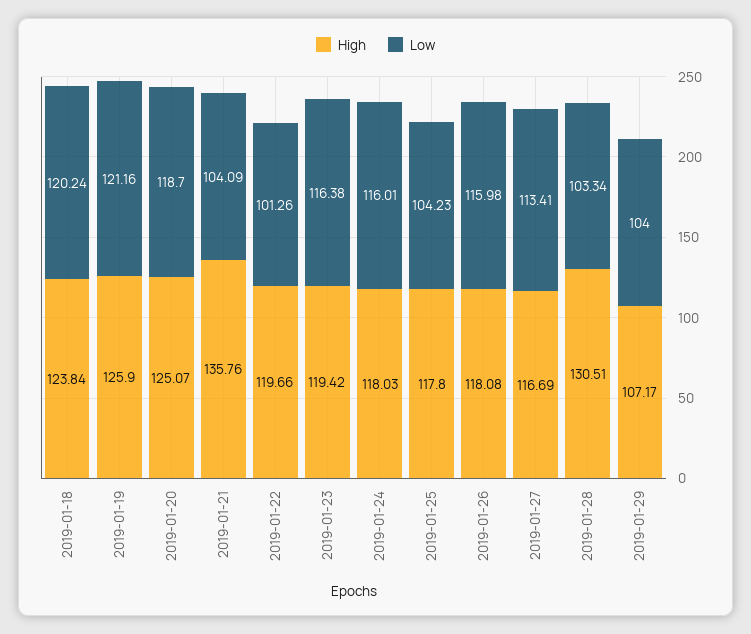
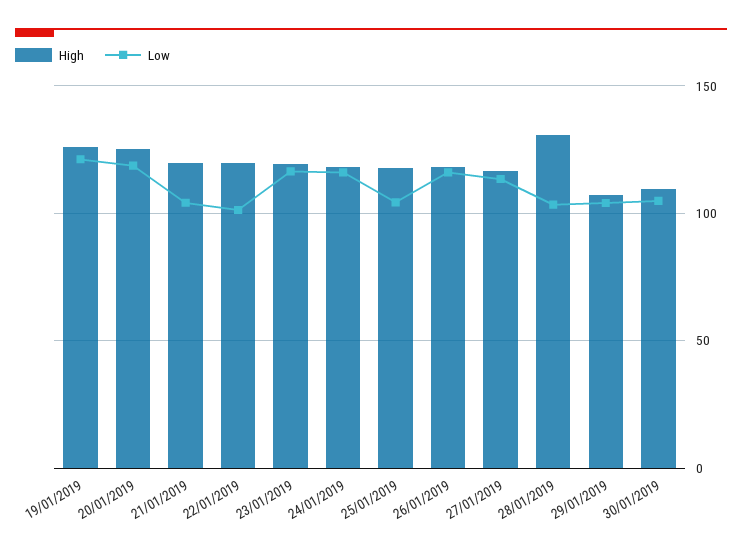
High, 2019-01-18: 123.84 -> none
Low, 2019-01-18: 120.24 -> none
High, 2019-01-21: 135.76 -> 120
High, 30/01/2019: none -> 110
Low, 30/01/2019: none -> 105

